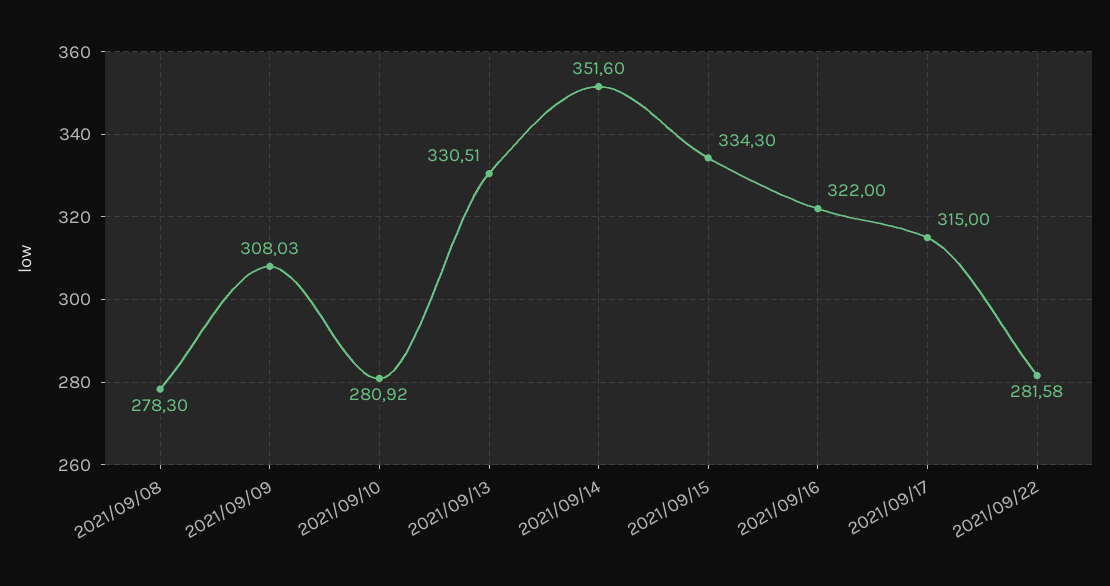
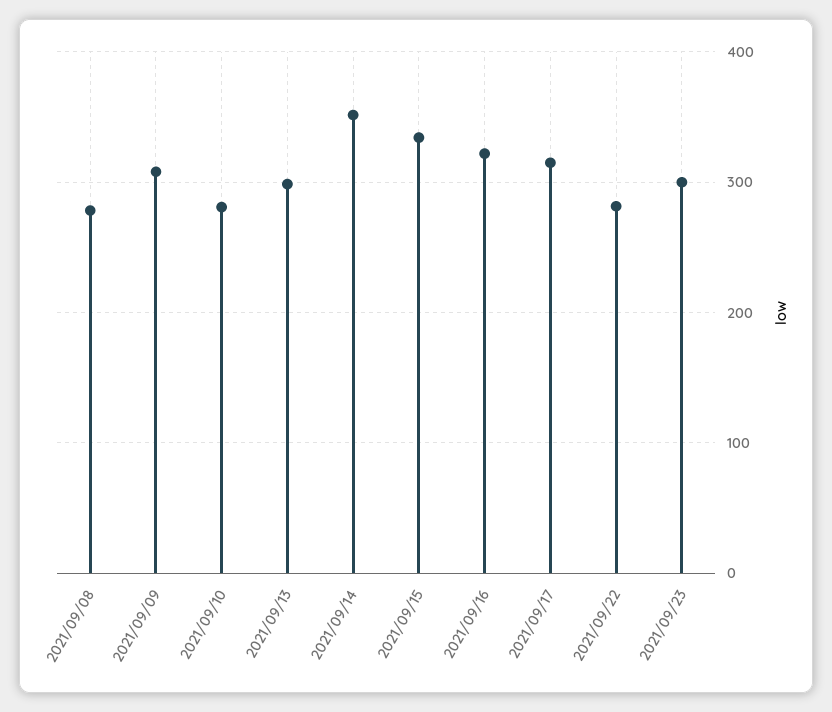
2021/09/13: 330.51 -> 300
2021/09/23: none -> 300

